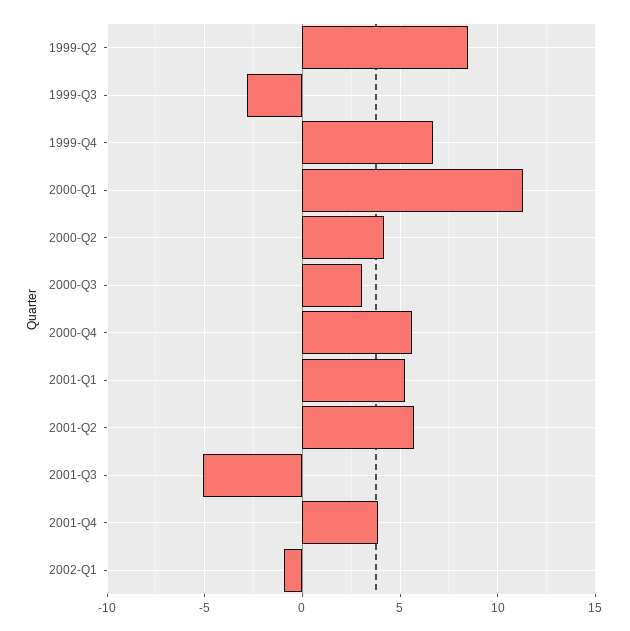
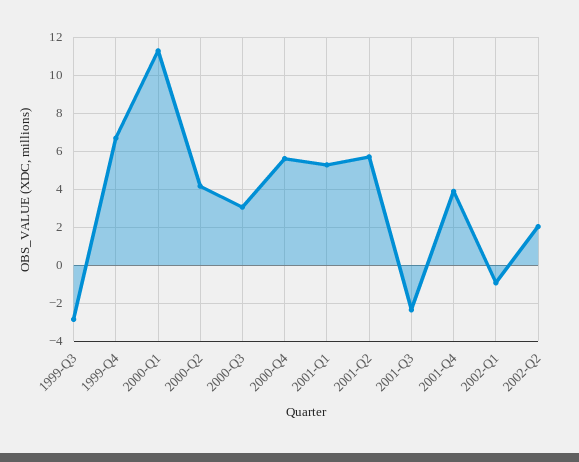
1999-Q2: 8.5 -> none
2001-Q3: -5 -> -2.5
2002-Q2: none -> 2

